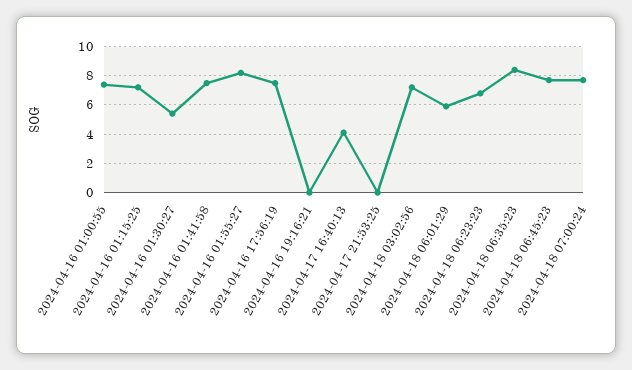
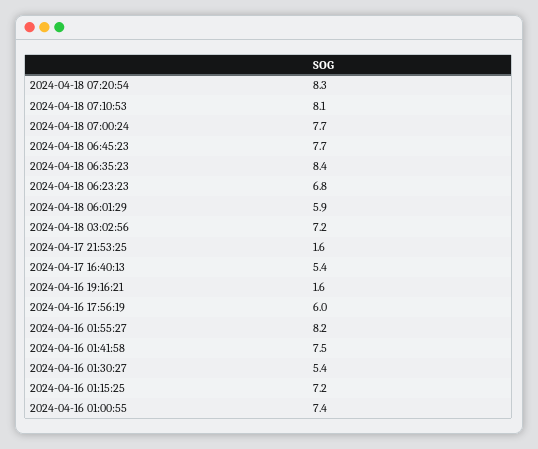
2024-04-16 17:56:19: 7.5 -> 6
2024-04-16 19:16:21: 0 -> 1.6
2024-04-17 16:40:13: 4 -> 5.4
2024-04-17 21:53:25: 0 -> 1.6
2024-04-18 07:20:54: none -> 8.3
2024-04-18 07:10:53: none -> 8.1

